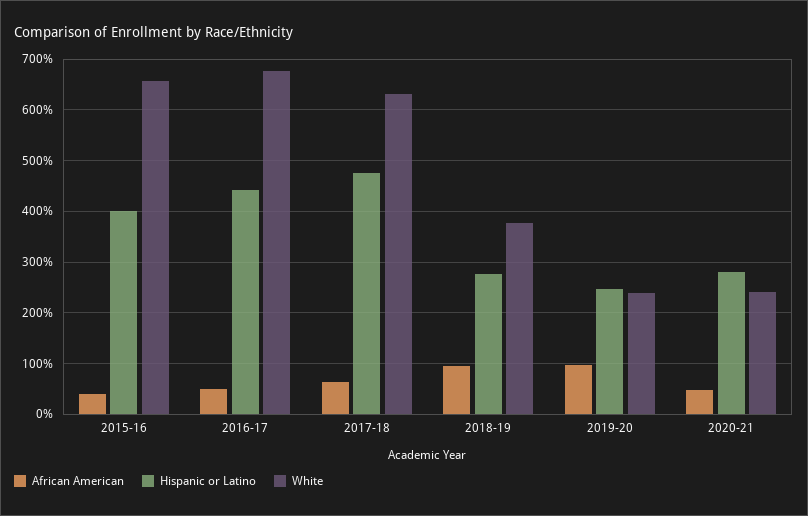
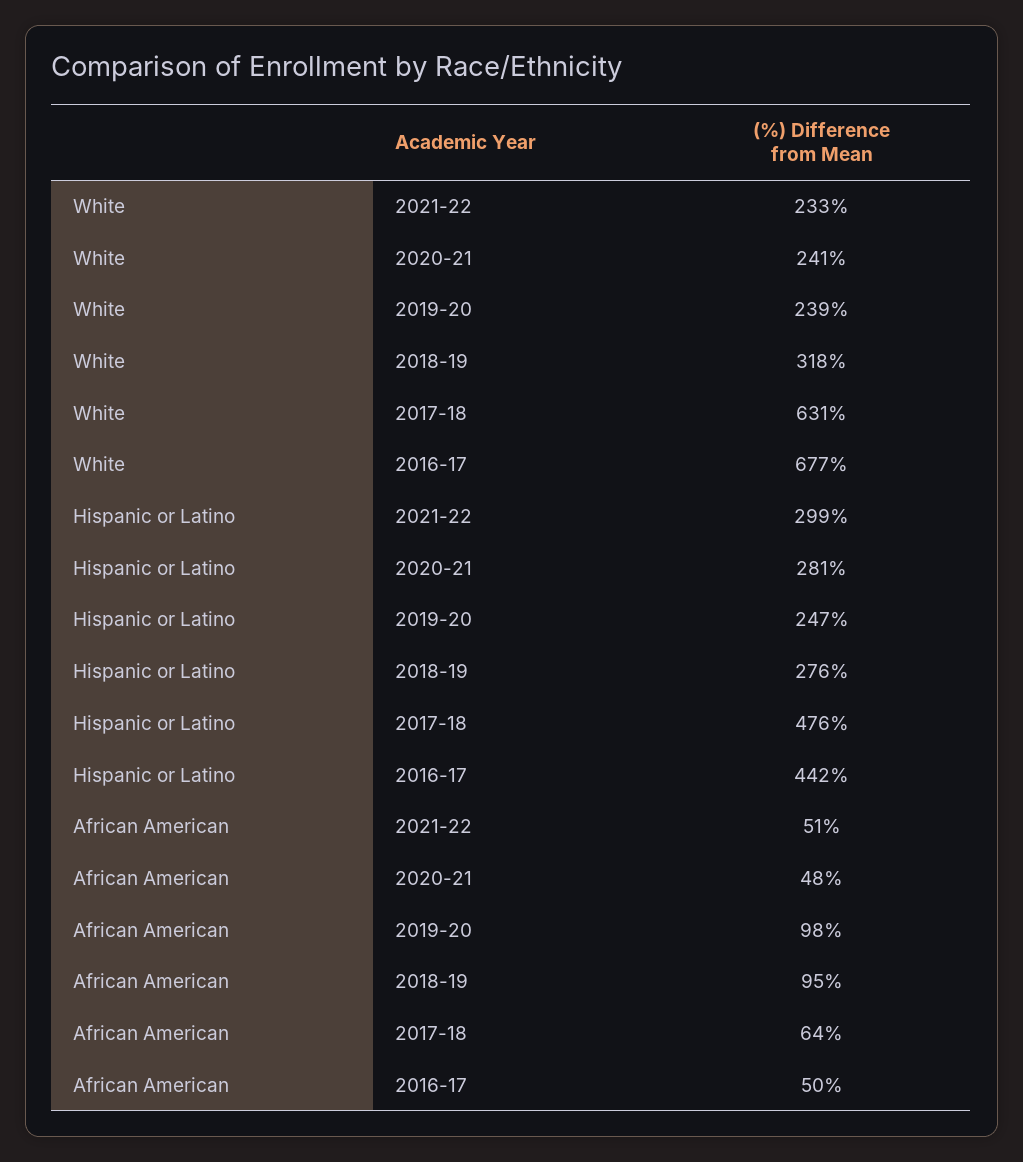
African American, 2015-16: 40 -> none
Hispanic or Latino, 2015-16: 400 -> none
White, 2015-16: 660 -> none
White, 2018-19: 380 -> 318
White, 2021-22: none -> 233
Hispanic or Latino, 2021-22: none -> 299
African American, 2021-22: none -> 51

